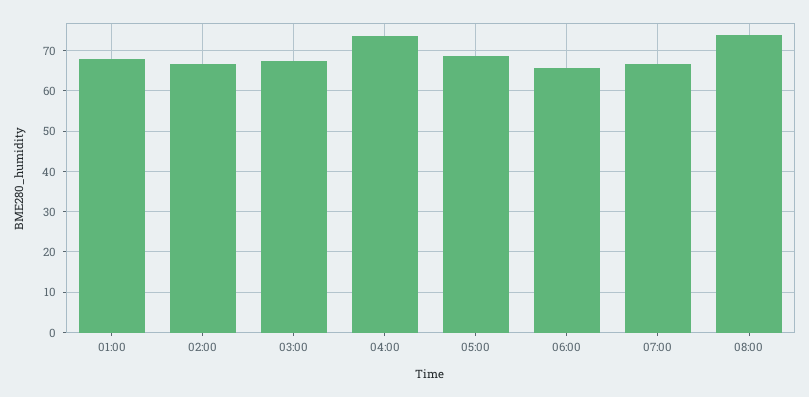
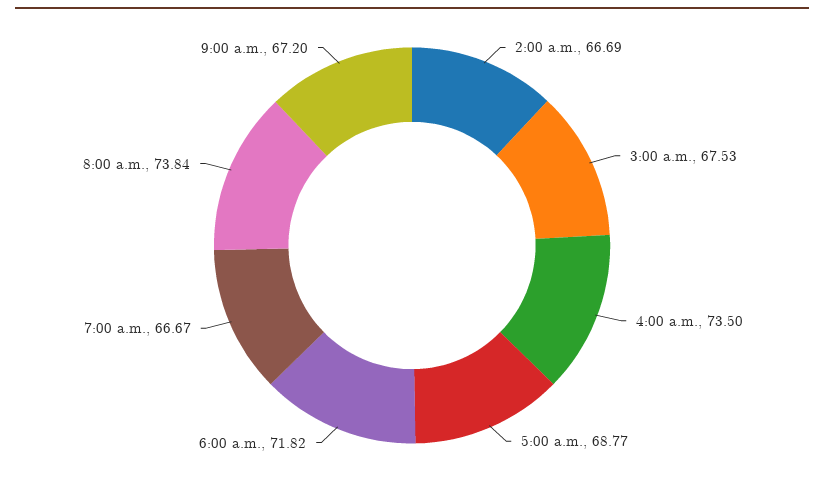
01:00: 68 -> none
06:00: 66 -> 71.82
9:00 a.m.: none -> 67.2

